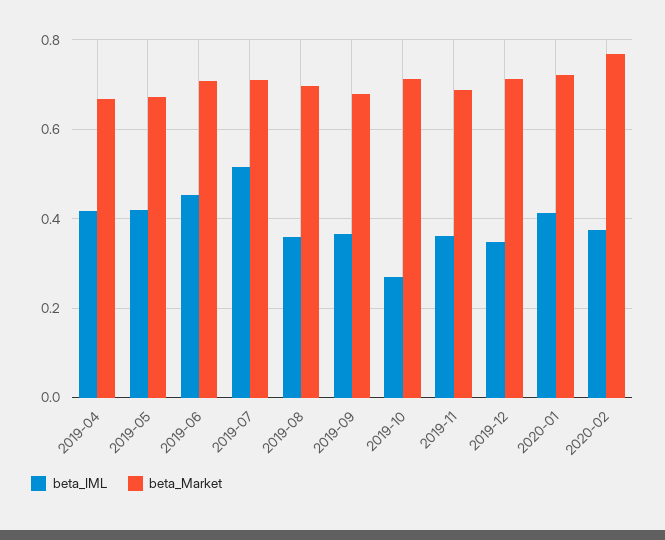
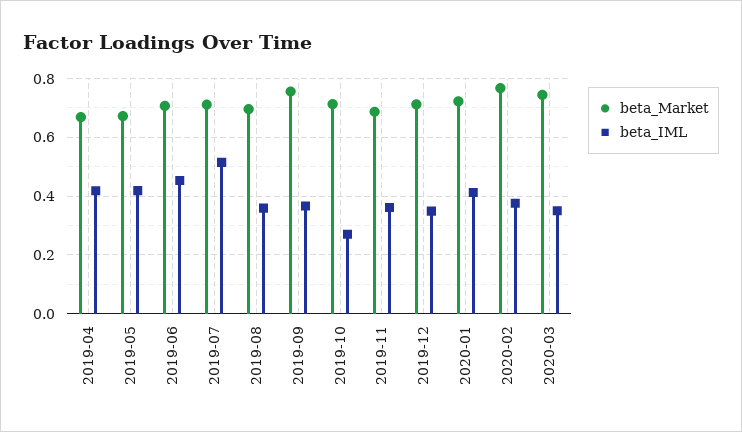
beta_Market, 2019-09: 0.68 -> 0.75
beta_Market, 2020-03: none -> 0.75
beta_IML, 2020-03: none -> 0.35

